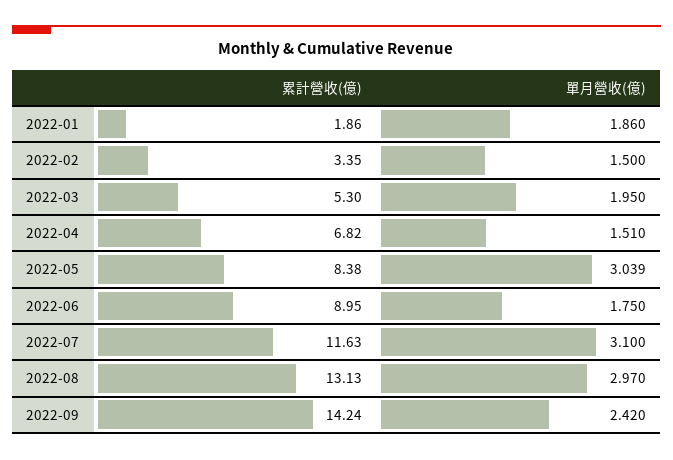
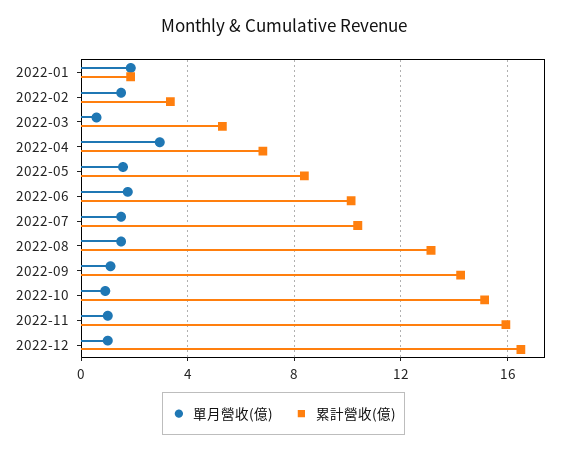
單月營收(億), 2022-03: 1.95 -> 0.5
單月營收(億), 2022-04: 1.51 -> 3
單月營收(億), 2022-05: 3.039 -> 1.5
累計營收(億), 2022-06: 8.95 -> 10
累計營收(億), 2022-07: 11.63 -> 10.5
單月營收(億), 2022-07: 3.1 -> 1.5
單月營收(億), 2022-08: 2.97 -> 1.5
單月營收(億), 2022-09: 2.42 -> 1
單月營收(億), 2022-10: none -> 1
累計營收(億), 2022-10: none -> 15
單月營收(億), 2022-11: none -> 1
累計營收(億), 2022-11: none -> 16
單月營收(億), 2022-12: none -> 1
累計營收(億), 2022-12: none -> 16.5

